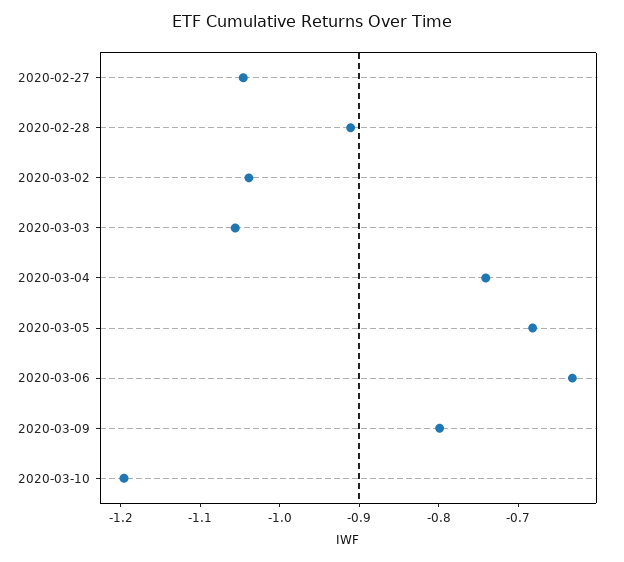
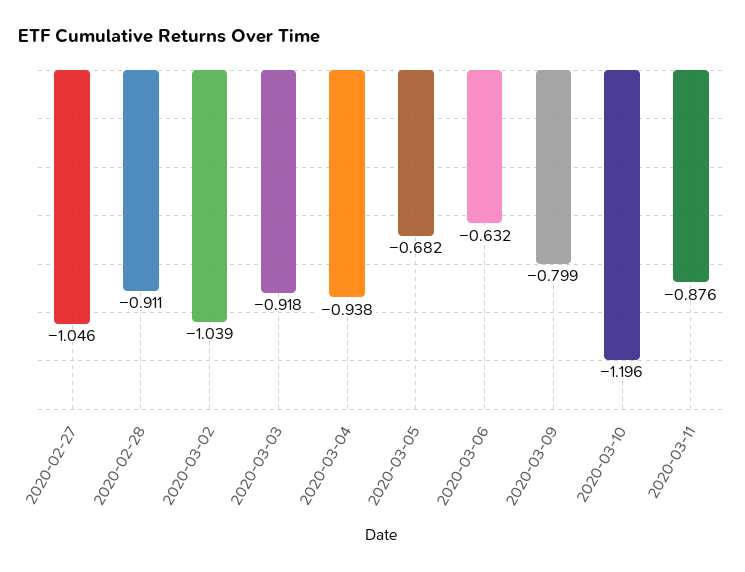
2020-03-03: -1.06 -> -0.918
2020-03-04: -0.74 -> -0.938
2020-03-11: none -> -0.876

